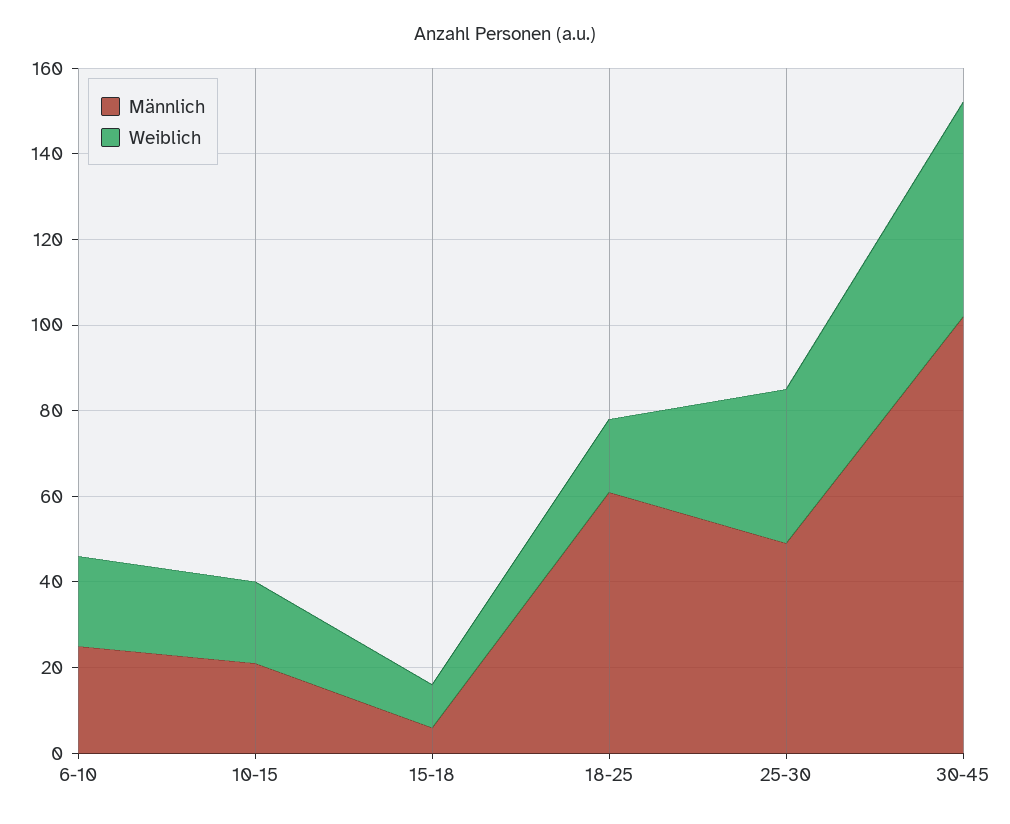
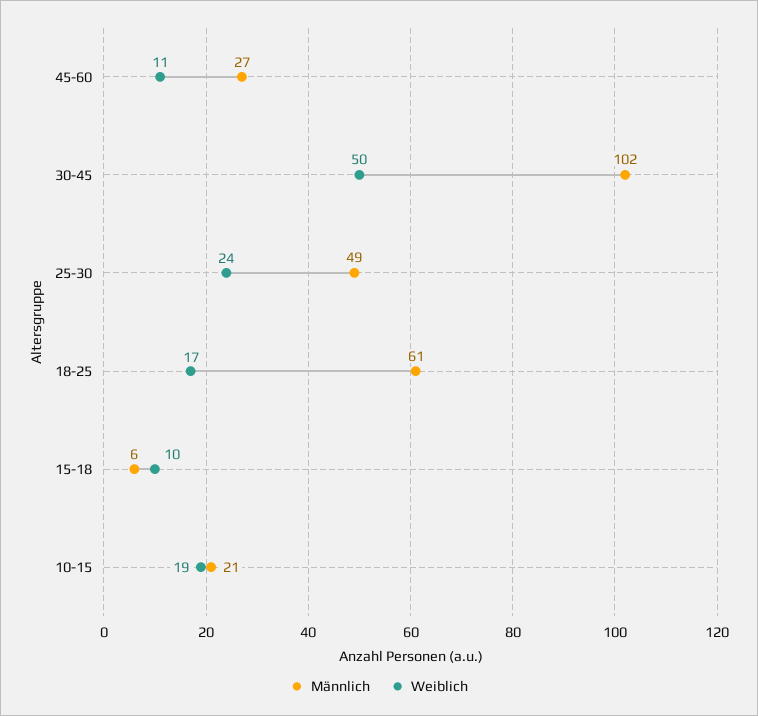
Männlich, 6-10: 25 -> none
Weiblich, 6-10: 20 -> none
Weiblich, 25-30: 35 -> 24
Männlich, 45-60: none -> 27
Weiblich, 45-60: none -> 11

